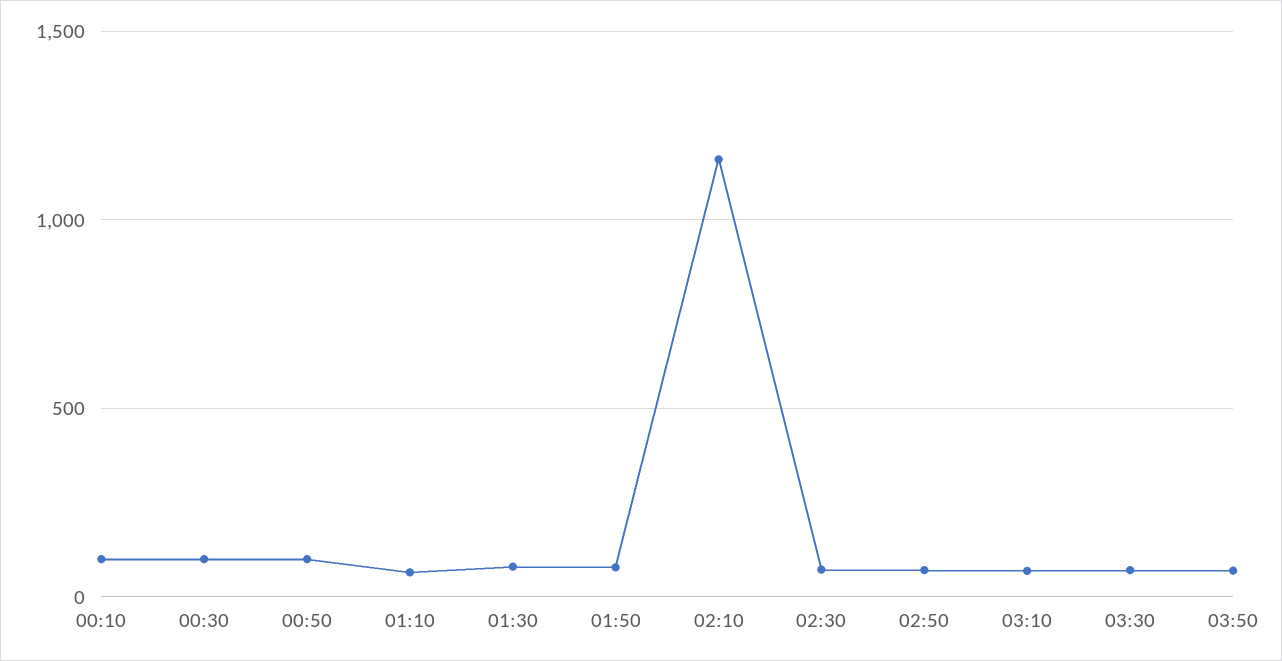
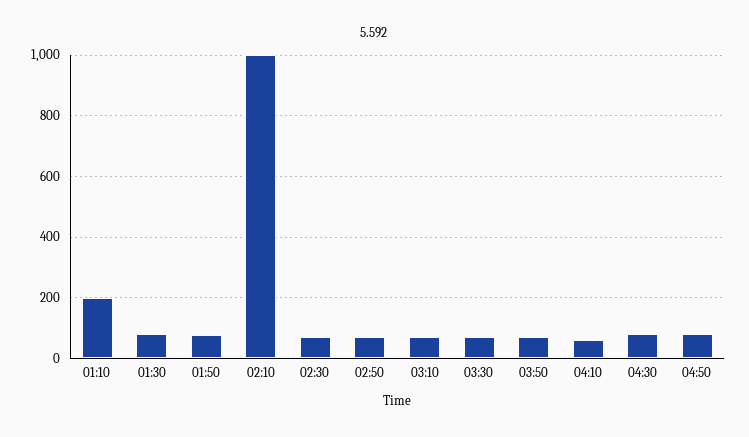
00:10: 100 -> none
00:30: 100 -> none
00:50: 100 -> none
01:10: 50 -> 200
02:10: 1150 -> 1000
04:10: none -> 60
04:30: none -> 80
04:50: none -> 80

